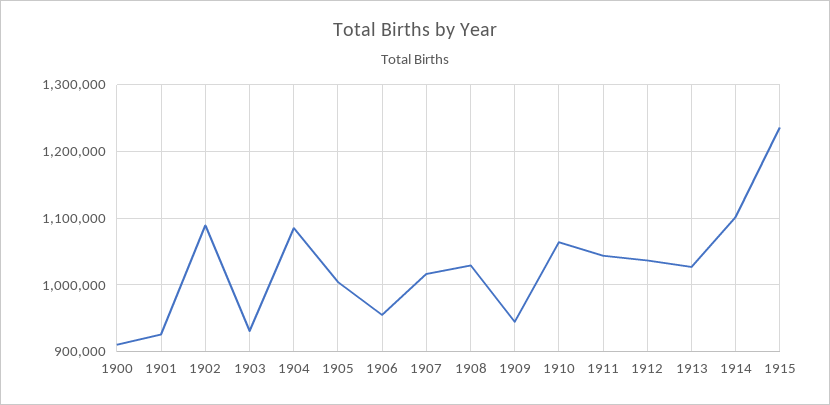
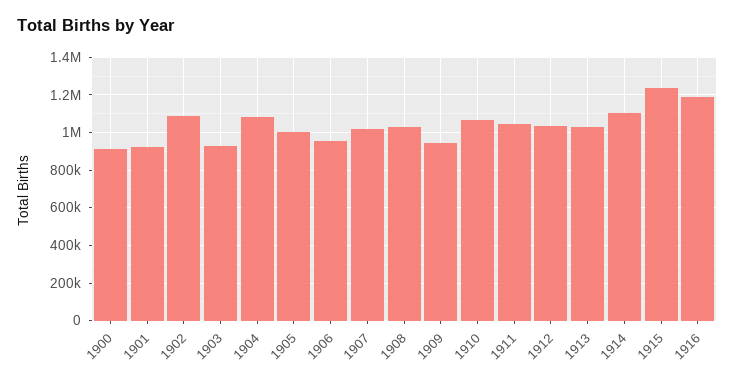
1916: none -> 1200000

